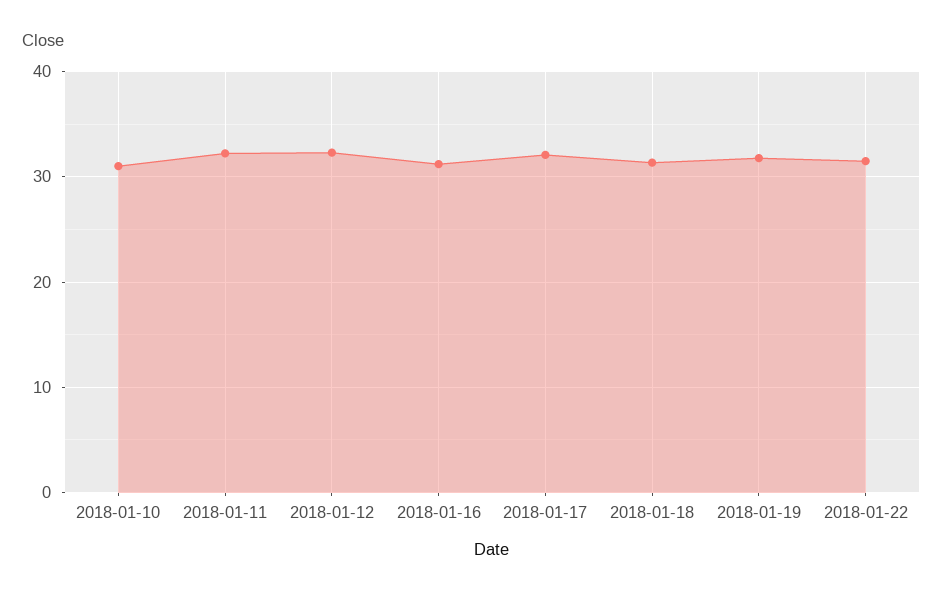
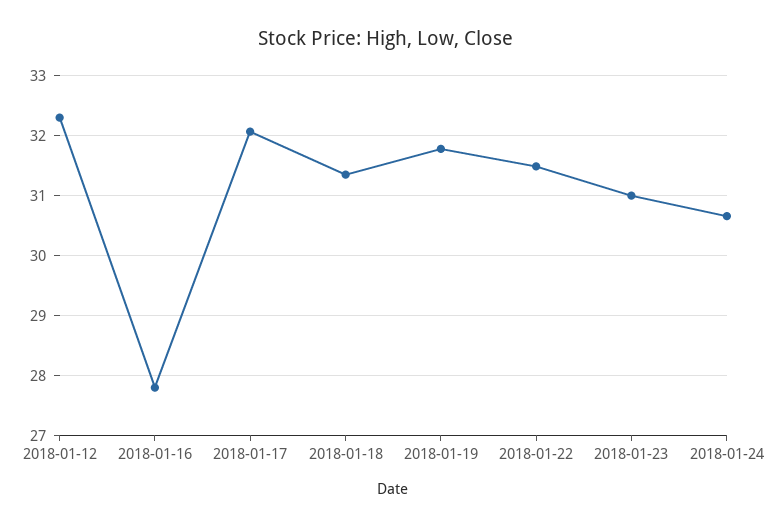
2018-01-10: 31 -> none
2018-01-11: 32 -> none
2018-01-16: 31 -> 27.8
2018-01-23: none -> 31
2018-01-24: none -> 30.6

